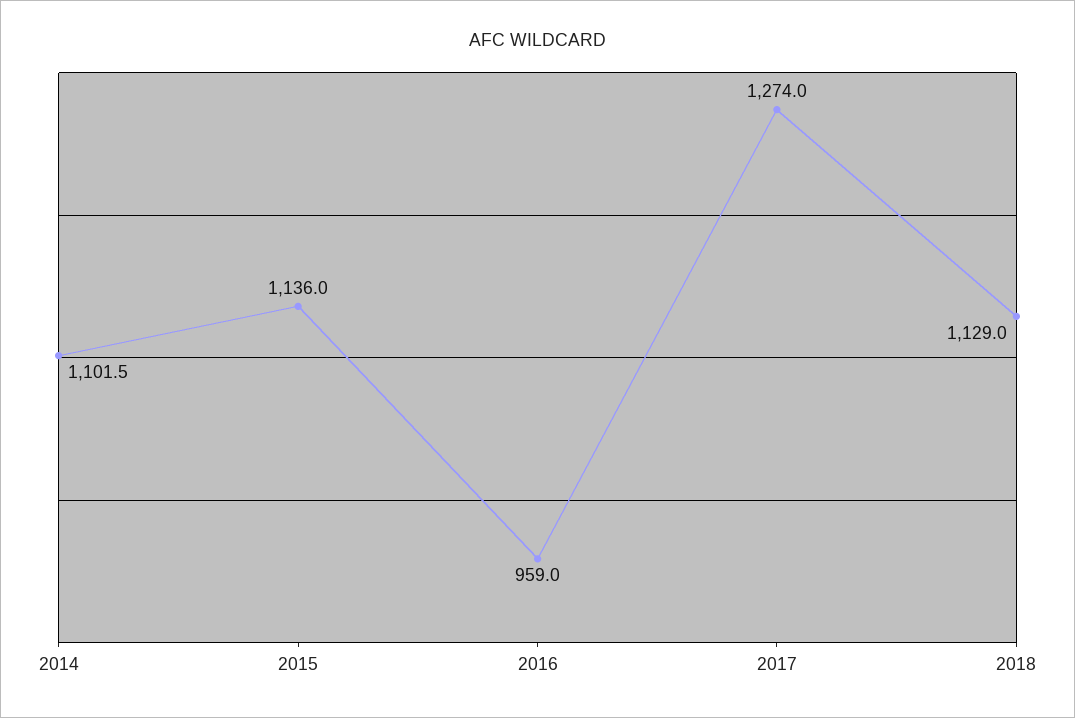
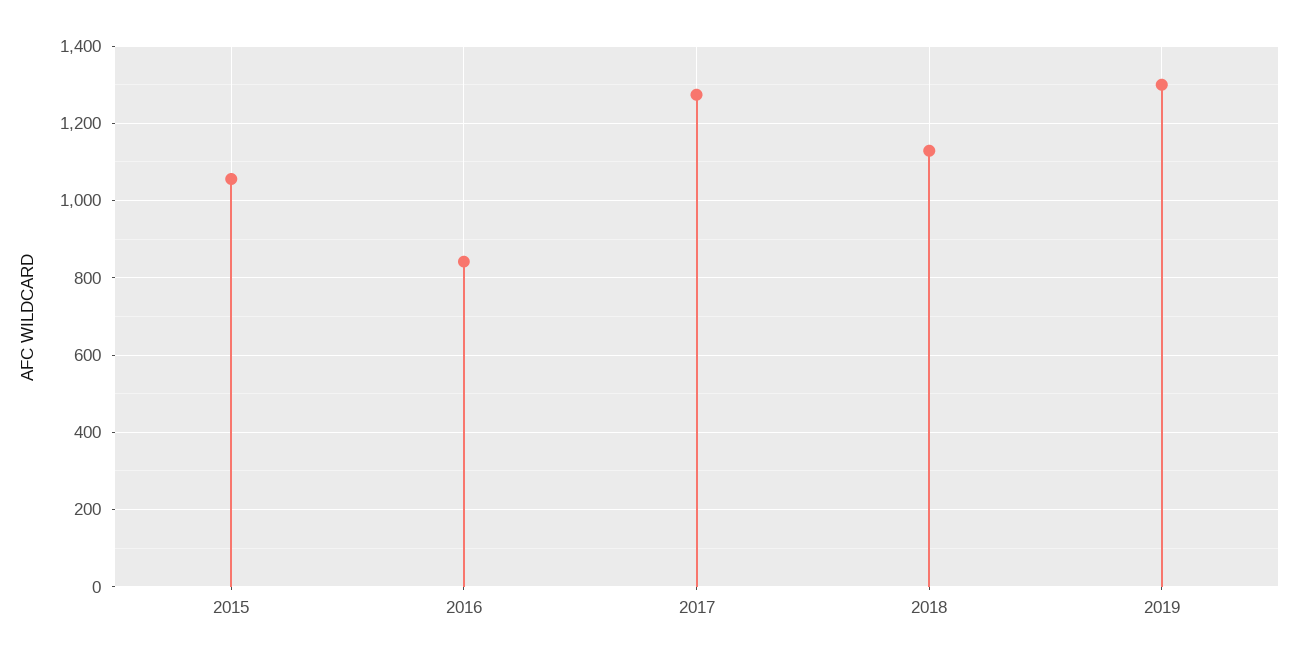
2014: 1101.5 -> none
2015: 1136 -> 1060
2016: 959 -> 840
2019: none -> 1300

